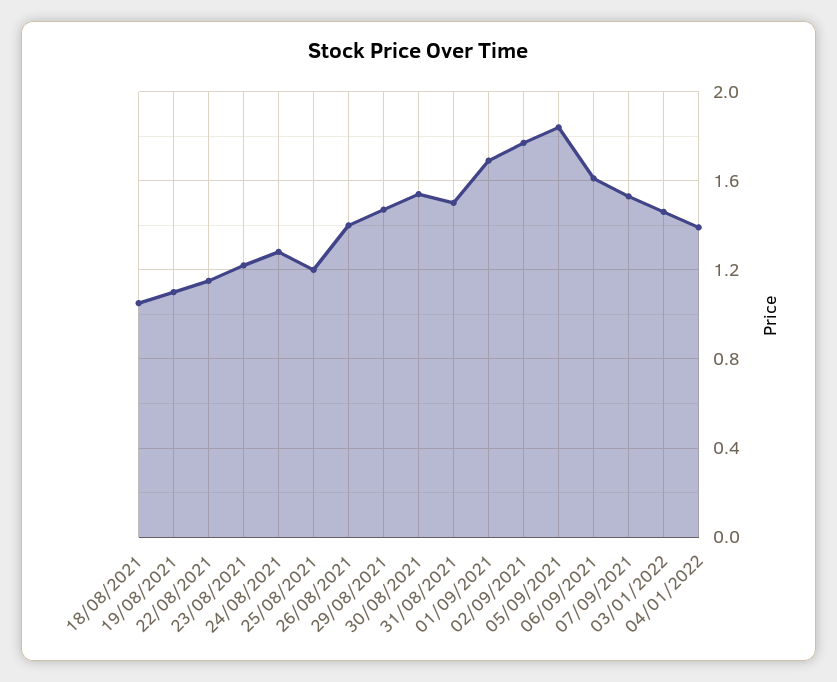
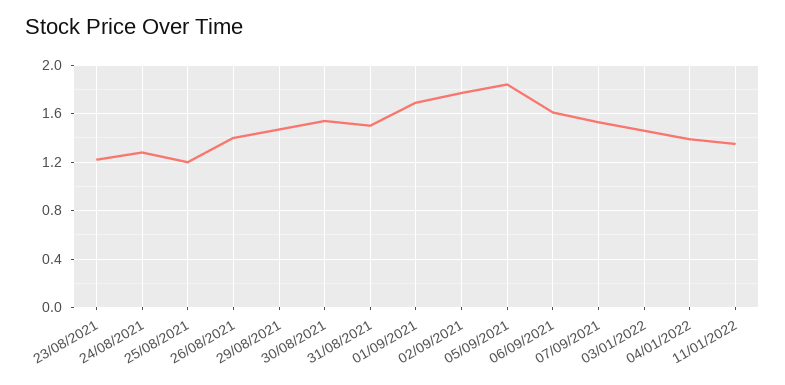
18/08/2021: 1.05 -> none
19/08/2021: 1.1 -> none
22/08/2021: 1.15 -> none
11/01/2022: none -> 1.35

